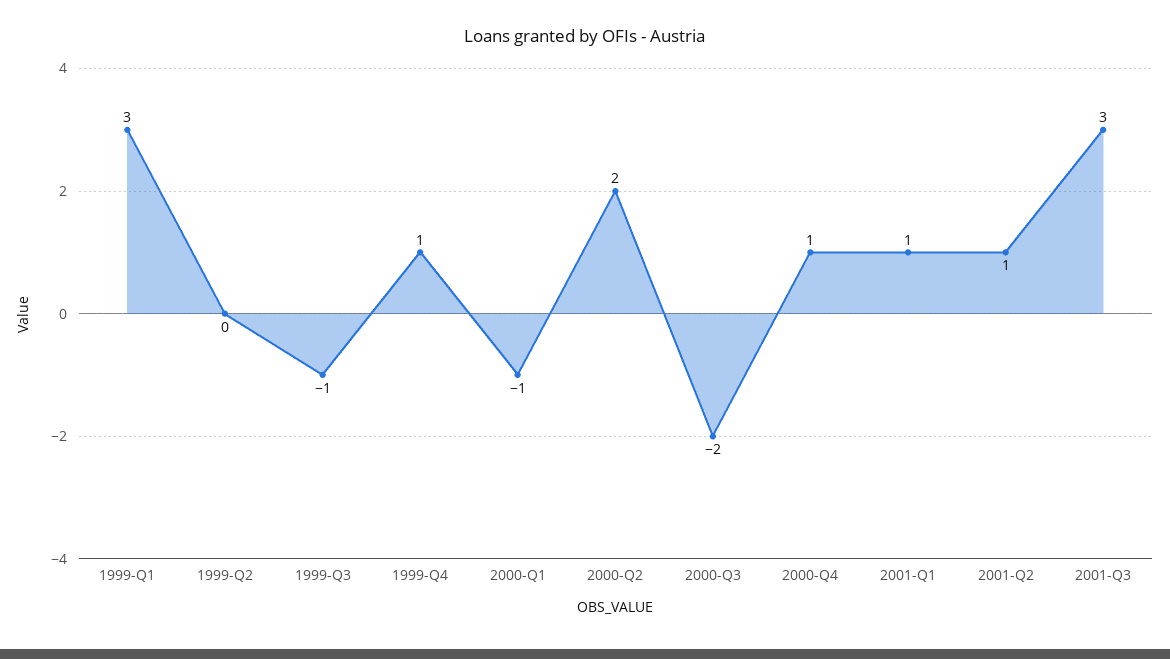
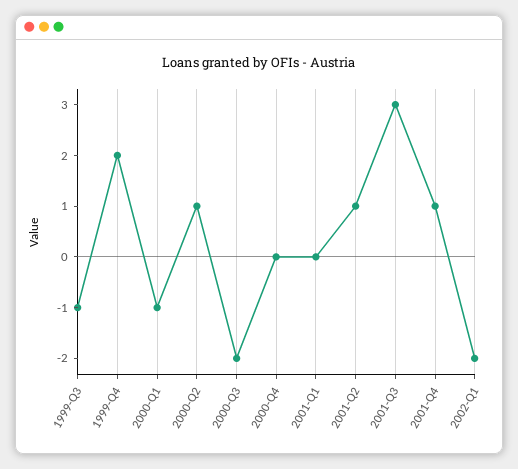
1999-Q1: 3 -> none
1999-Q2: 0 -> none
1999-Q4: 1 -> 2
2000-Q2: 2 -> 1
2000-Q4: 1 -> 0
2001-Q1: 1 -> 0
2001-Q4: none -> 1
2002-Q1: none -> -2

